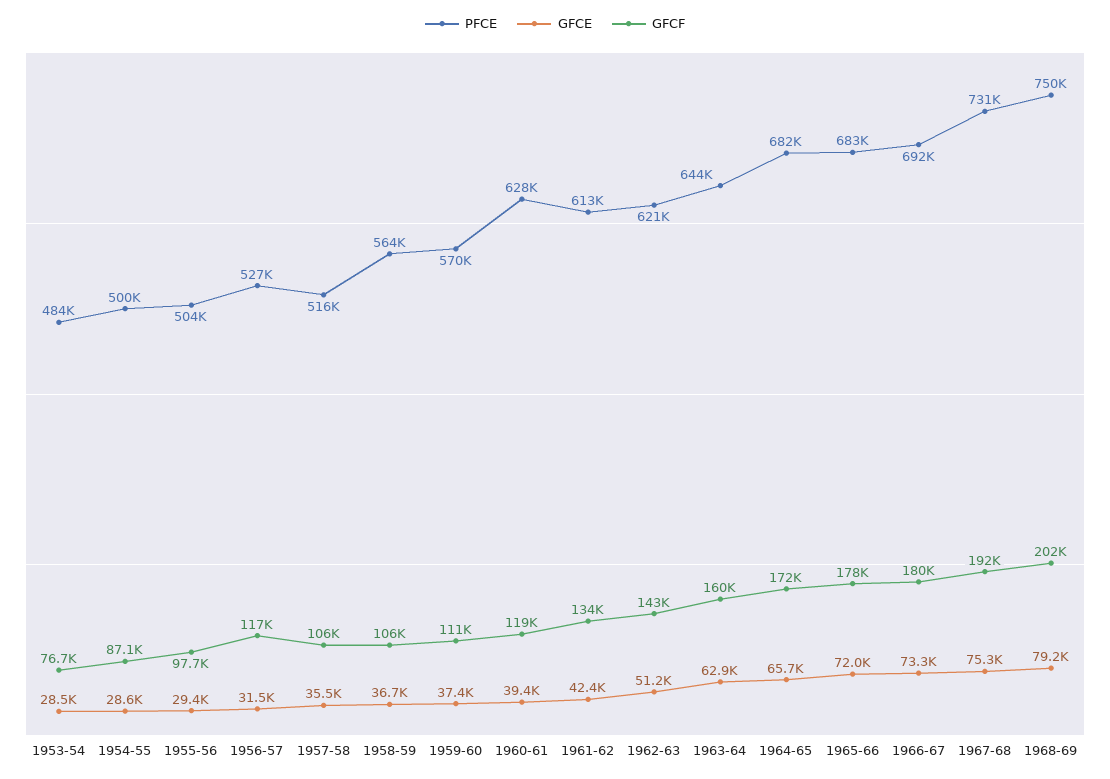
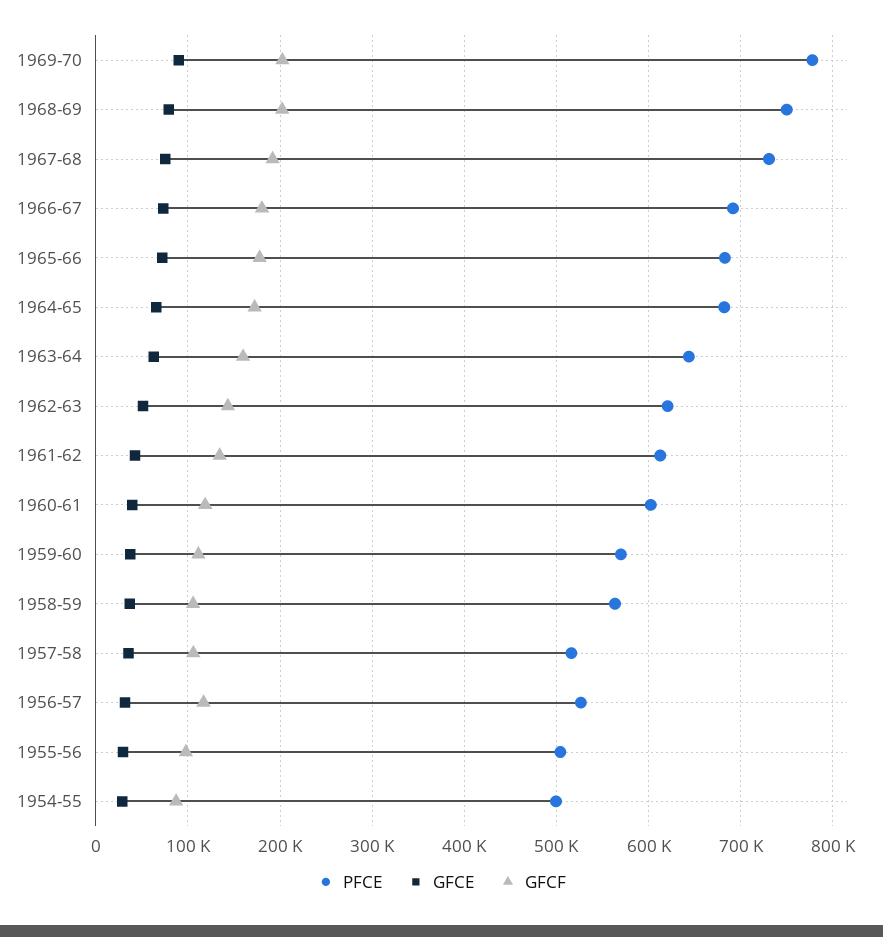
PFCE, 1953-54: 484000 -> none
GFCE, 1953-54: 28500 -> none
GFCF, 1953-54: 76700 -> none
PFCE, 1960-61: 628000 -> 600000
PFCE, 1969-70: none -> 780000
GFCE, 1969-70: none -> 90000
GFCF, 1969-70: none -> 200000

